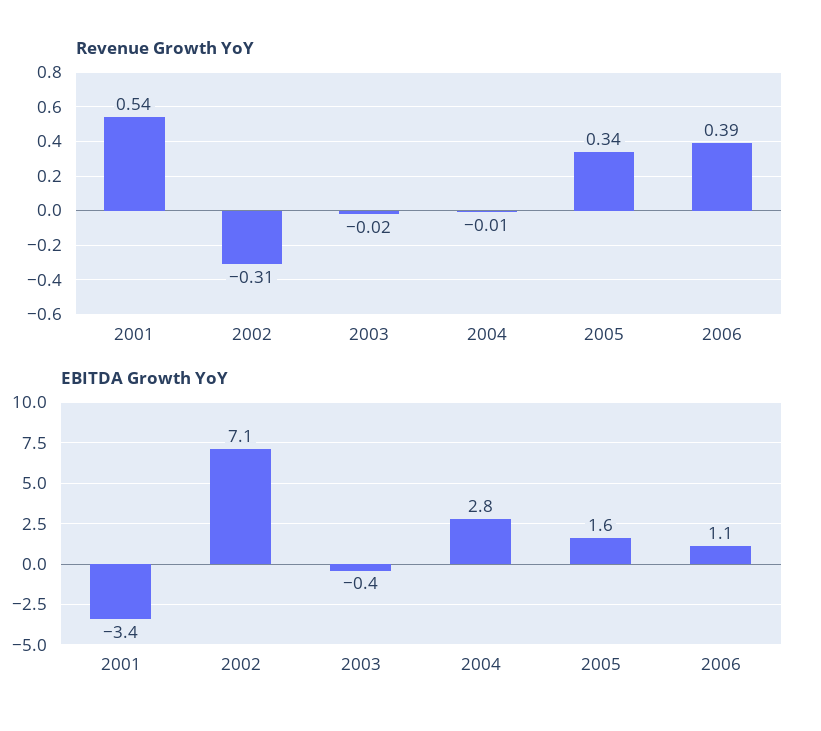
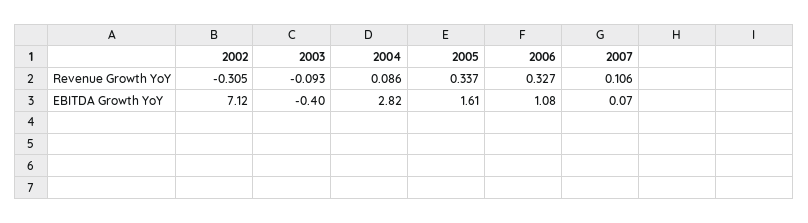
Revenue Growth YoY, 2001: 0.54 -> none
Revenue Growth YoY, 2003: -0.02 -> -0.093
Revenue Growth YoY, 2004: -0.01 -> 0.086
Revenue Growth YoY, 2006: 0.39 -> 0.327
EBITDA Growth YoY, 2001: -3.4 -> none
Revenue Growth YoY, 2007: none -> 0.106
EBITDA Growth YoY, 2007: none -> 0.07

